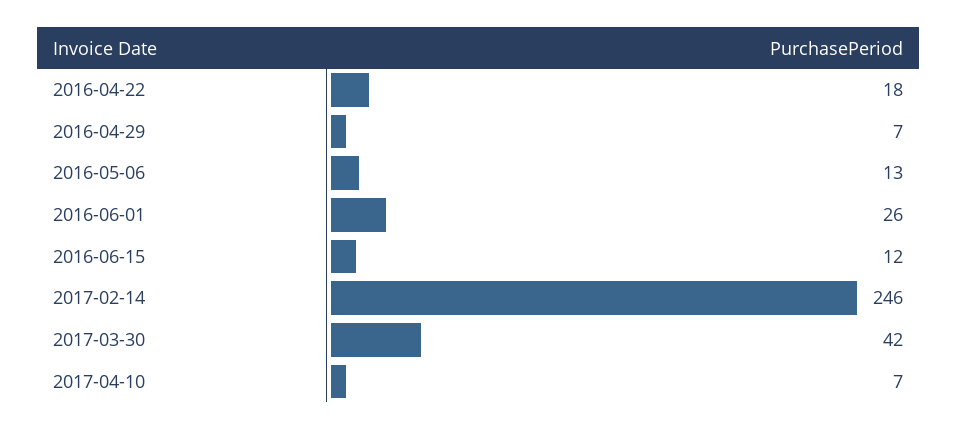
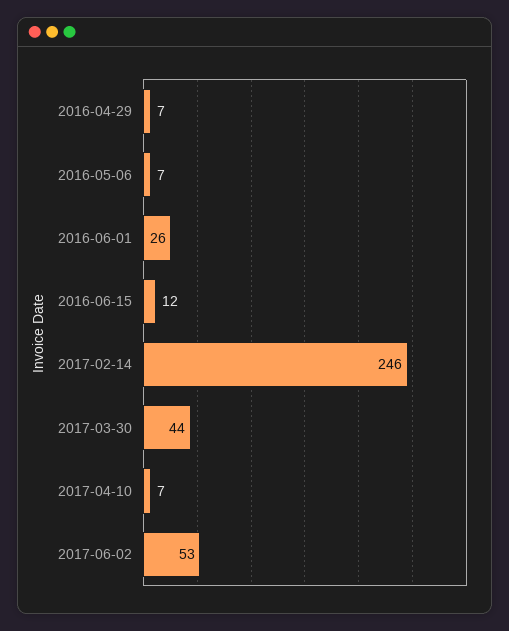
2016-04-22: 18 -> none
2016-05-06: 13 -> 7
2017-03-30: 42 -> 44
2017-06-02: none -> 53

